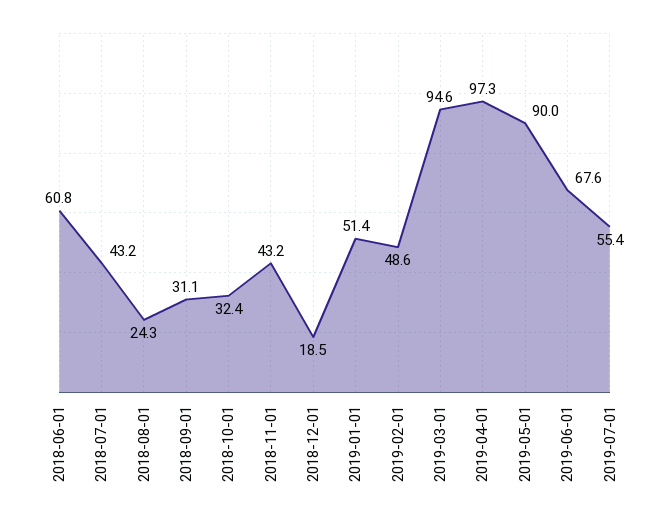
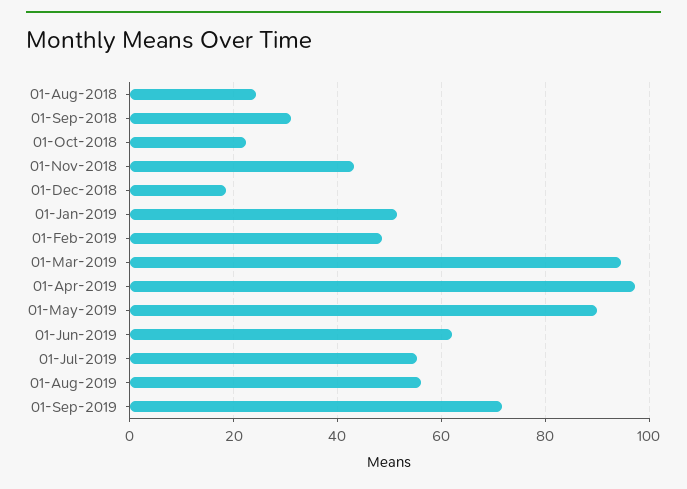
2018-06-01: 60.8 -> none
2018-07-01: 43.2 -> none
2018-10-01: 32.4 -> 22
2019-06-01: 67.6 -> 62
01-Aug-2019: none -> 56
01-Sep-2019: none -> 72

